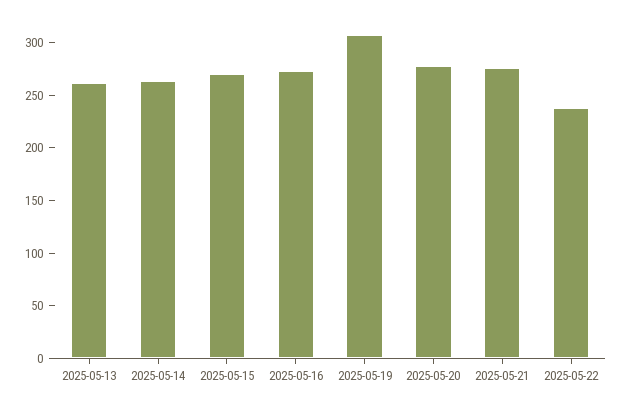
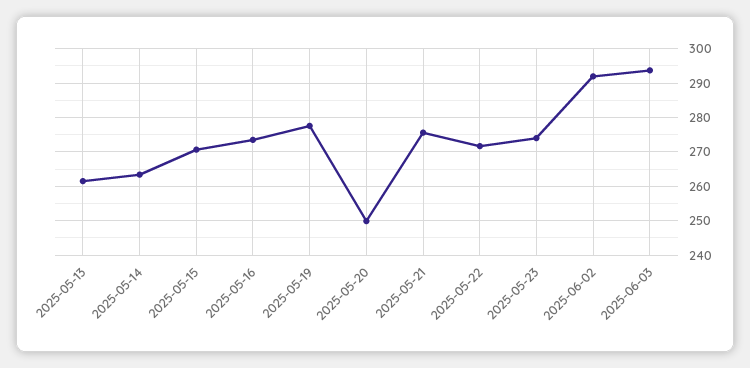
2025-05-19: 310 -> 278
2025-05-20: 280 -> 250
2025-05-22: 240 -> 272
2025-05-23: none -> 274
2025-06-02: none -> 292
2025-06-03: none -> 294

